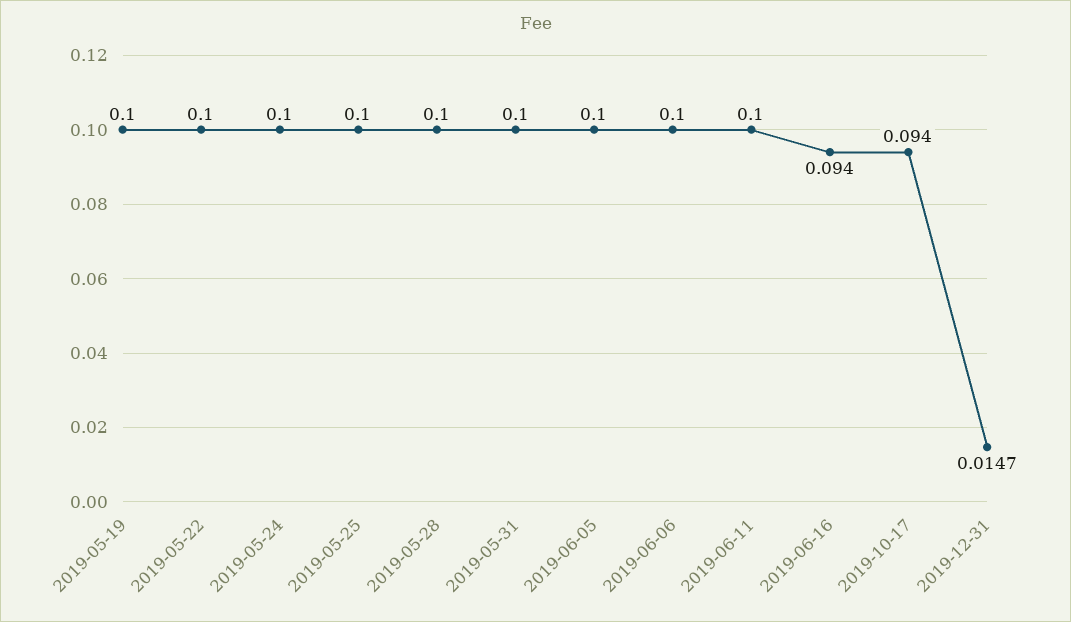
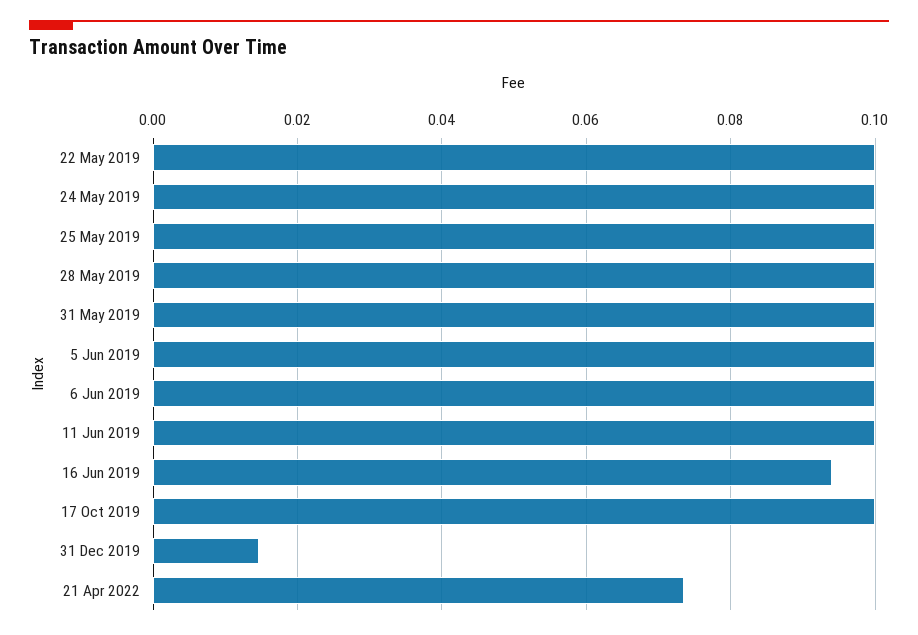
2019-05-19: 0.1 -> none
2019-10-17: 0.094 -> 0.1
21 Apr 2022: none -> 0.074

